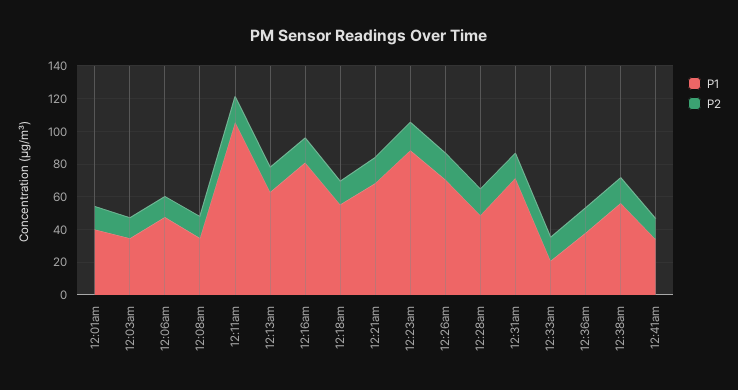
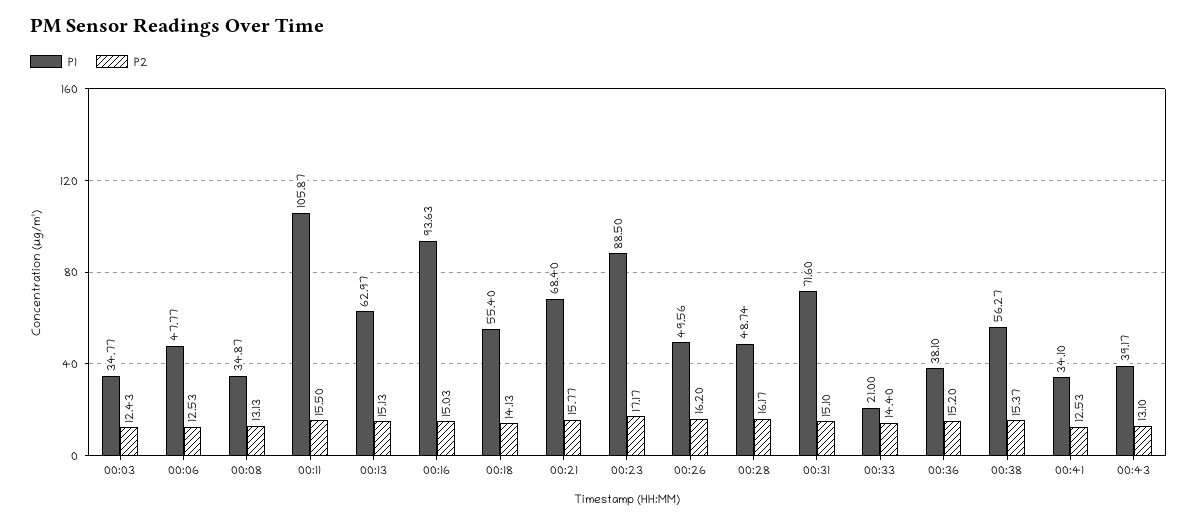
P1, 12:01am: 40 -> none
P2, 12:01am: 15 -> none
P1, 12:16am: 80 -> 93.63
P1, 12:26am: 70 -> 49.56
P1, 00:43: none -> 39.17
P2, 00:43: none -> 13.1

